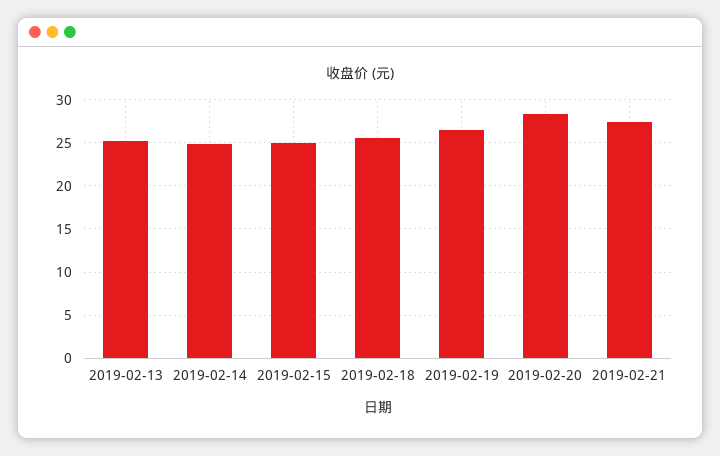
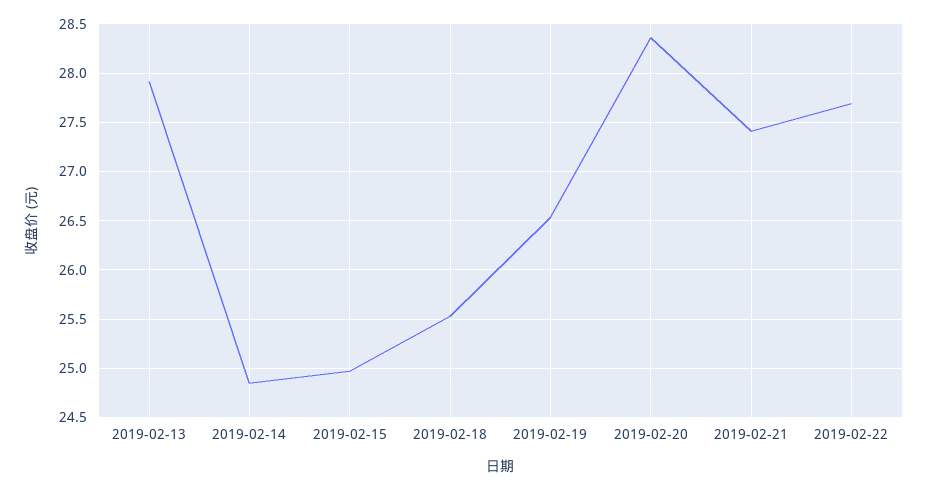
2019-02-13: 25 -> 27.9
2019-02-22: none -> 27.7

